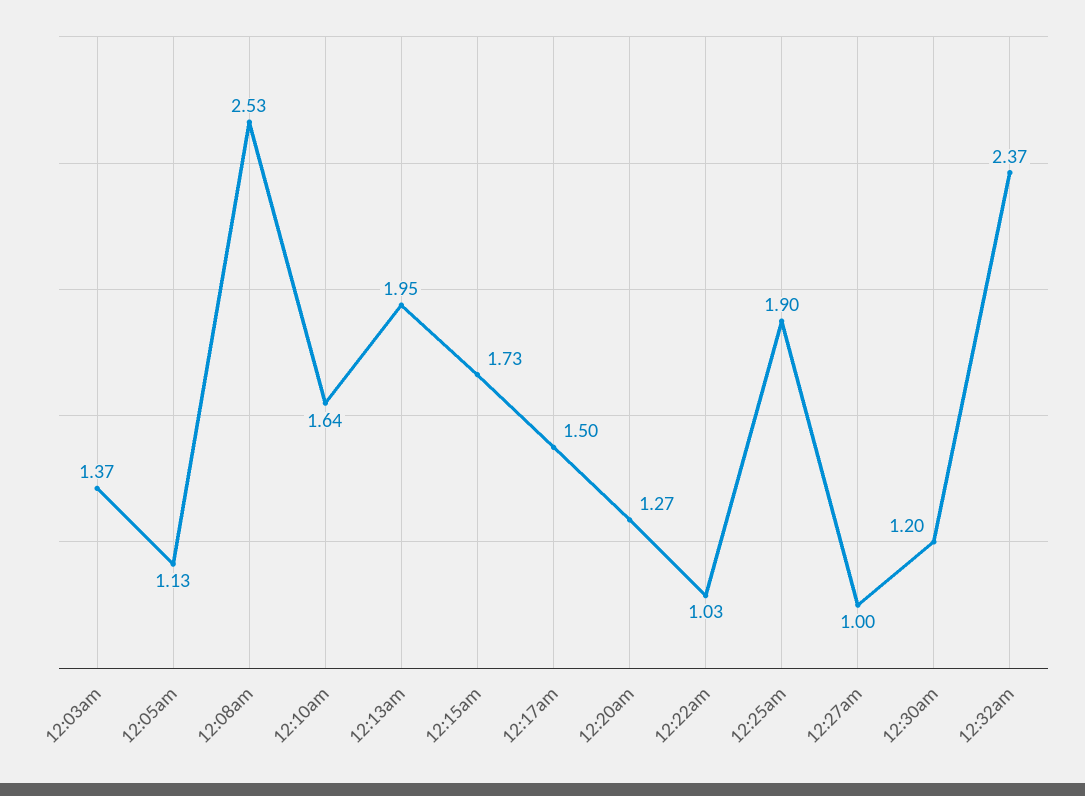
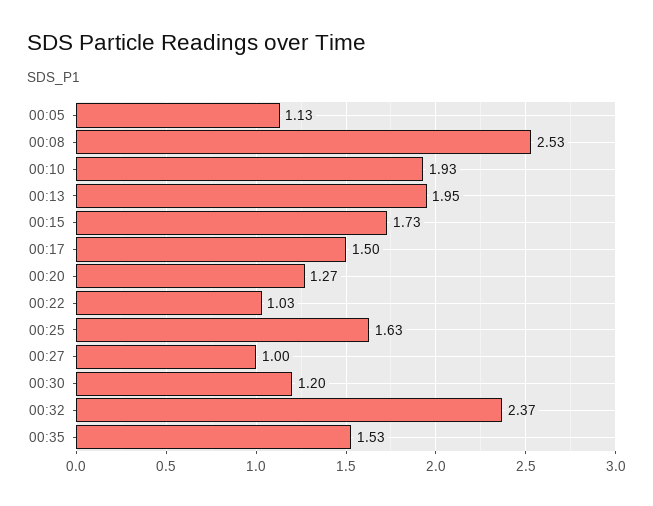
12:03am: 1.37 -> none
12:10am: 1.64 -> 1.93
12:25am: 1.9 -> 1.63
00:35: none -> 1.53

